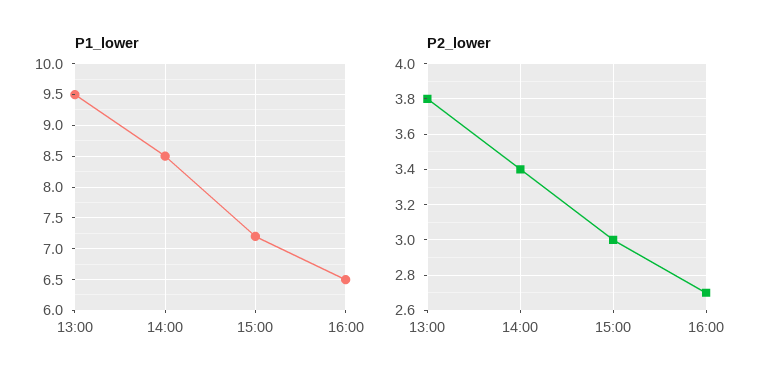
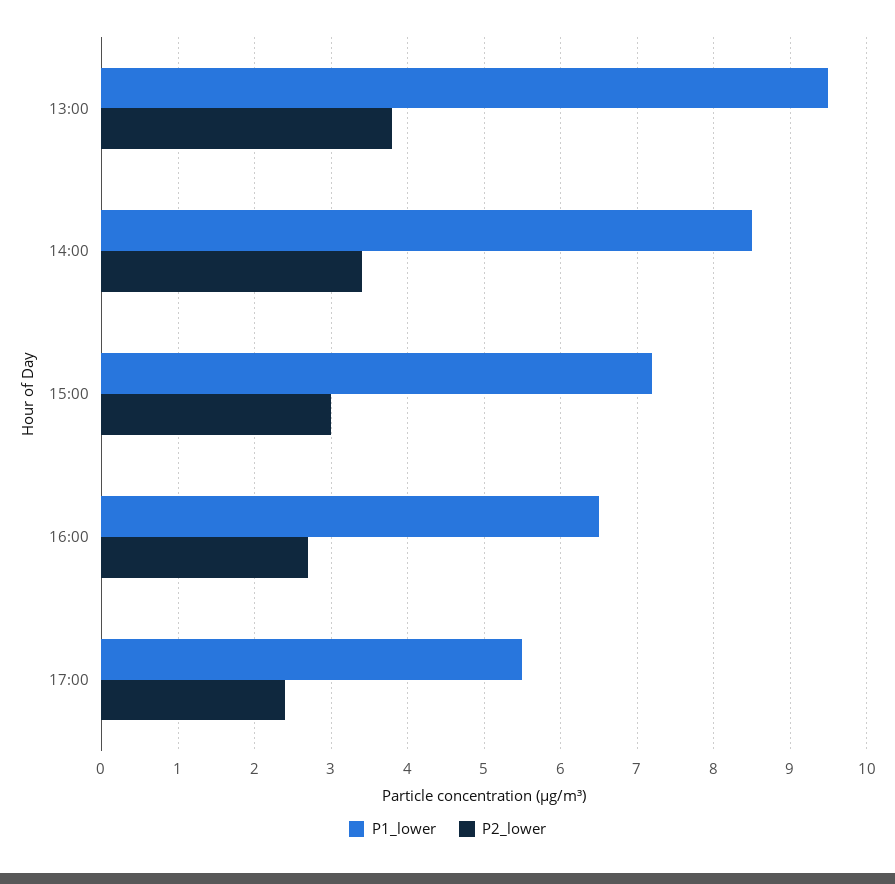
P1_lower, 17:00: none -> 5.5
P2_lower, 17:00: none -> 2.4

